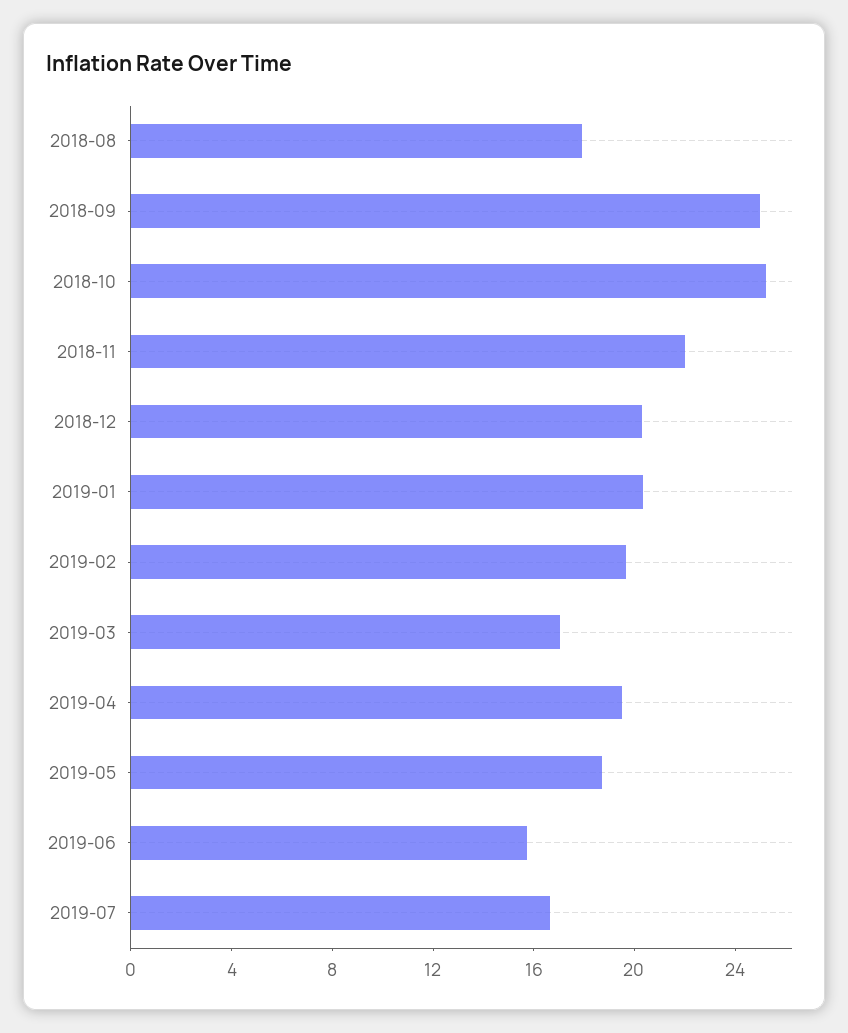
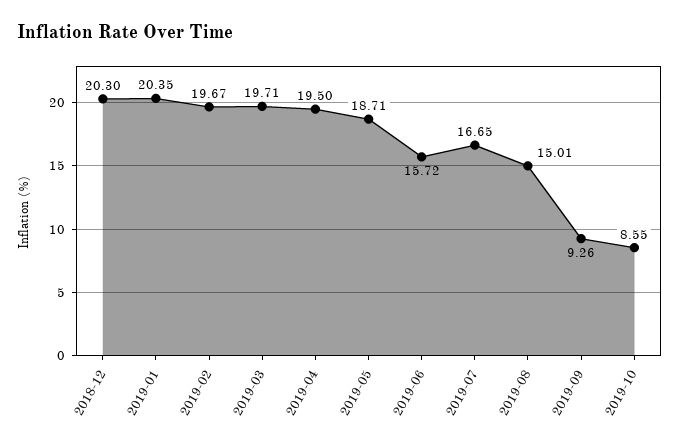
2018-08: 18 -> none
2018-09: 25 -> none
2018-10: 25 -> none
2018-11: 22 -> none
2019-03: 17 -> 19.71
2019-08: none -> 15.01
2019-09: none -> 9.26
2019-10: none -> 8.55

